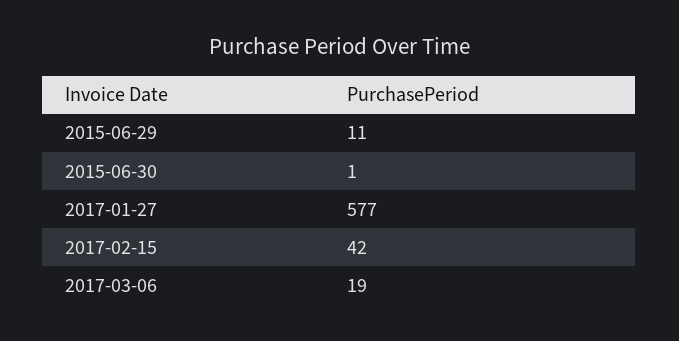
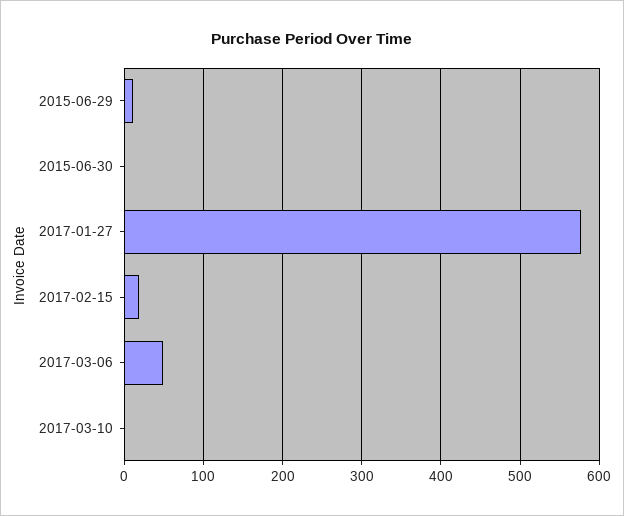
2017-02-15: 42 -> 20
2017-03-06: 19 -> 50
2017-03-10: none -> 0

